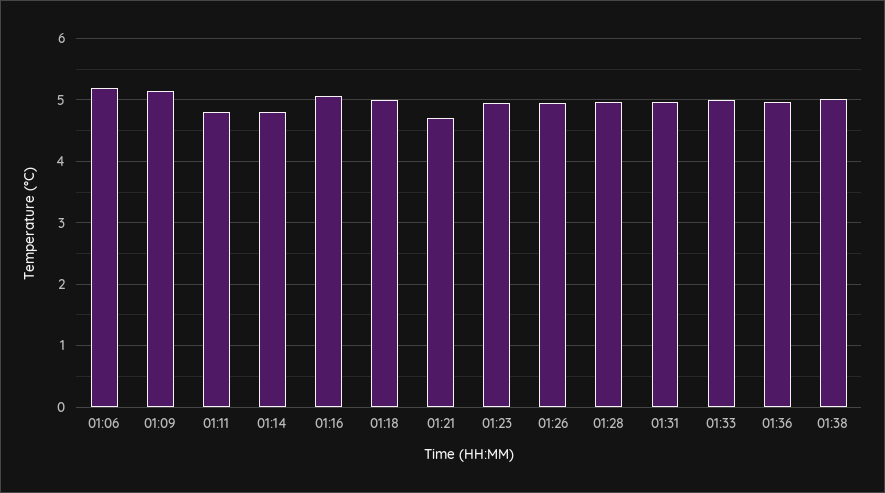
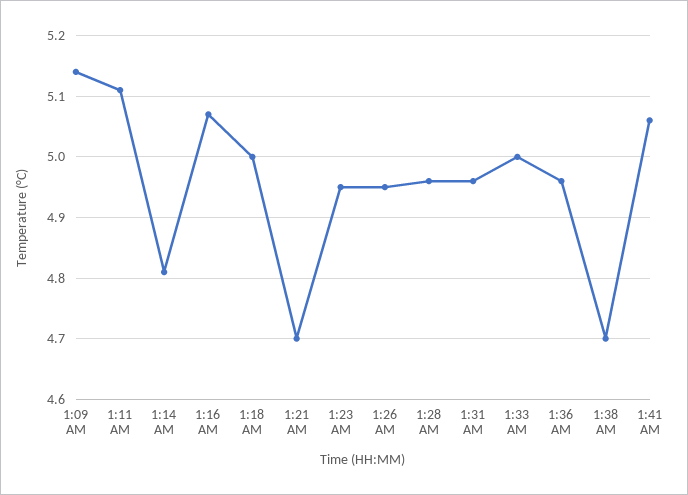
01:06: 5.2 -> none
01:11: 4.8 -> 5.11
01:38: 5 -> 4.7
1:41 AM: none -> 5.06

